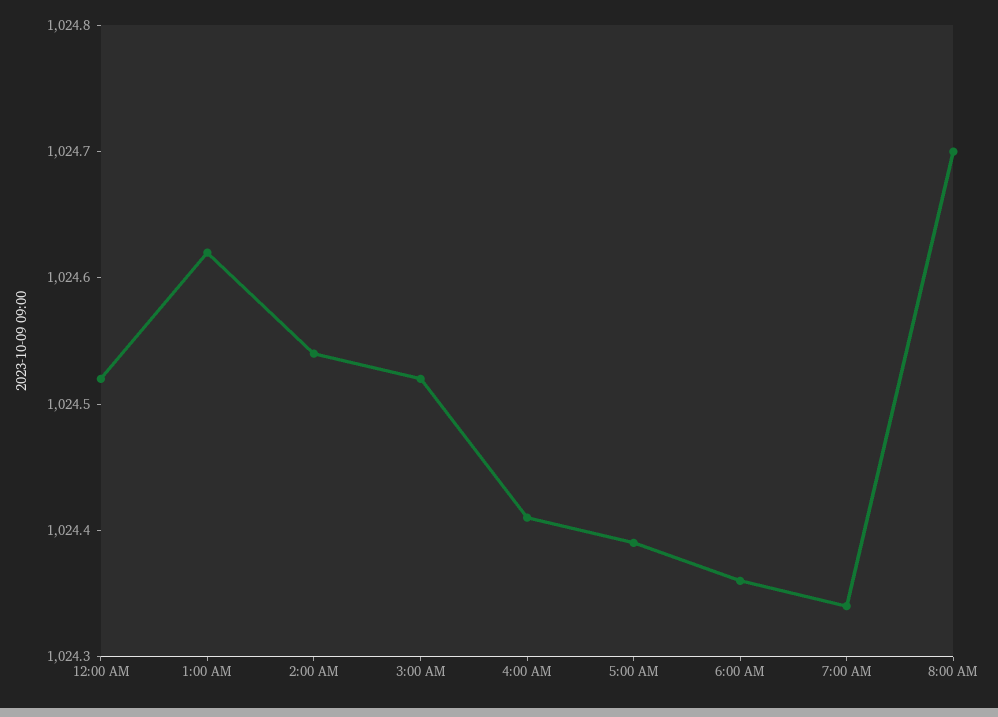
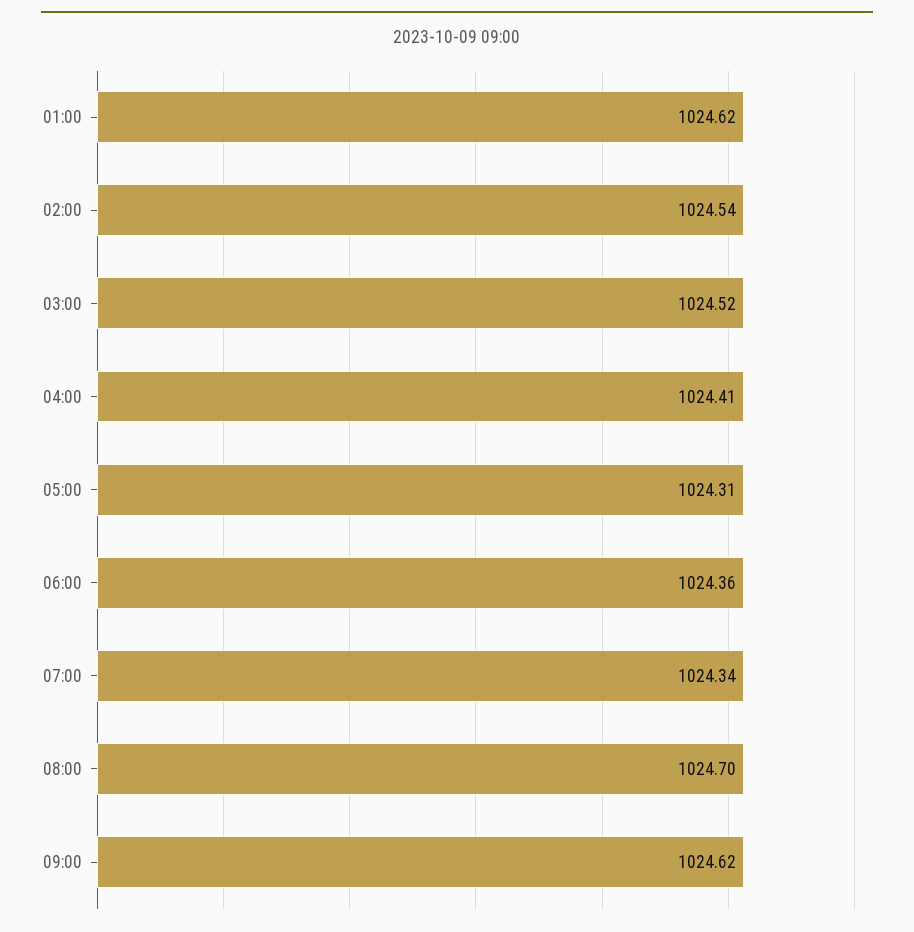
12:00 AM: 1024.52 -> none
5:00 AM: 1024.39 -> 1024.31
09:00: none -> 1024.62

